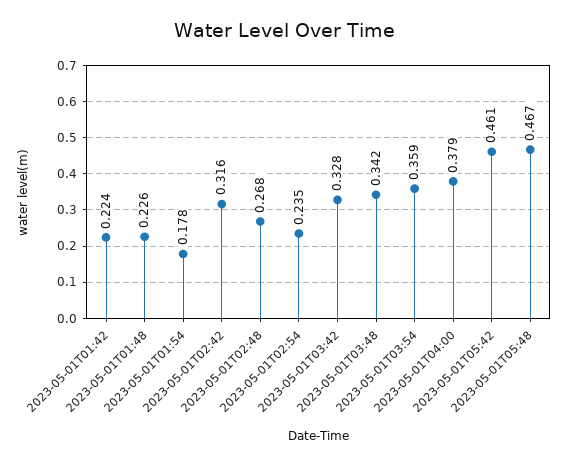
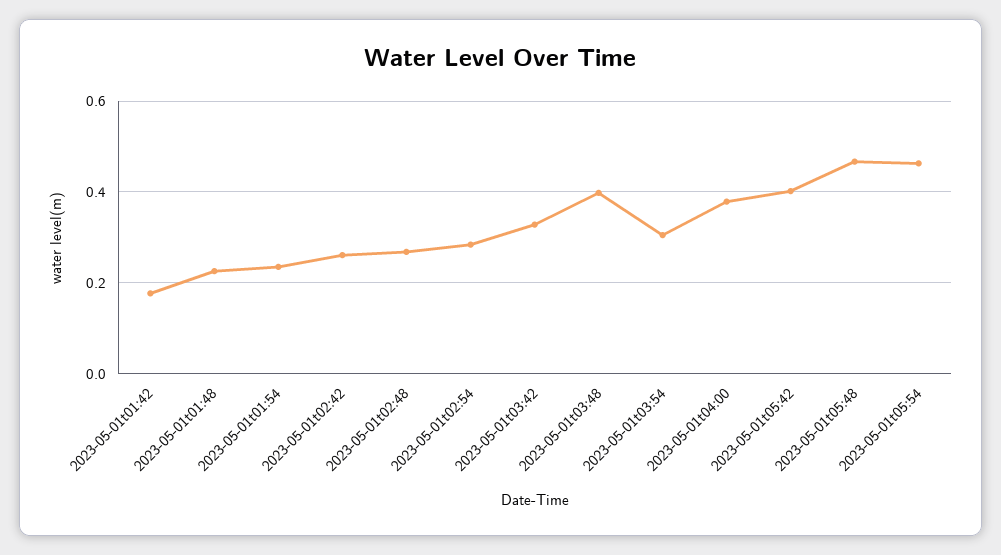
2023-05-01T01:42: 0.224 -> 0.18
2023-05-01T01:54: 0.178 -> 0.24
2023-05-01T02:42: 0.316 -> 0.26
2023-05-01T02:54: 0.235 -> 0.28
2023-05-01T03:48: 0.342 -> 0.4
2023-05-01T03:54: 0.359 -> 0.3
2023-05-01T05:42: 0.461 -> 0.4
2023-05-01t05:54: none -> 0.46

